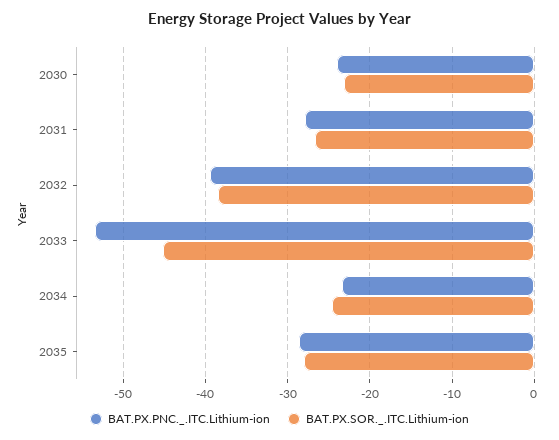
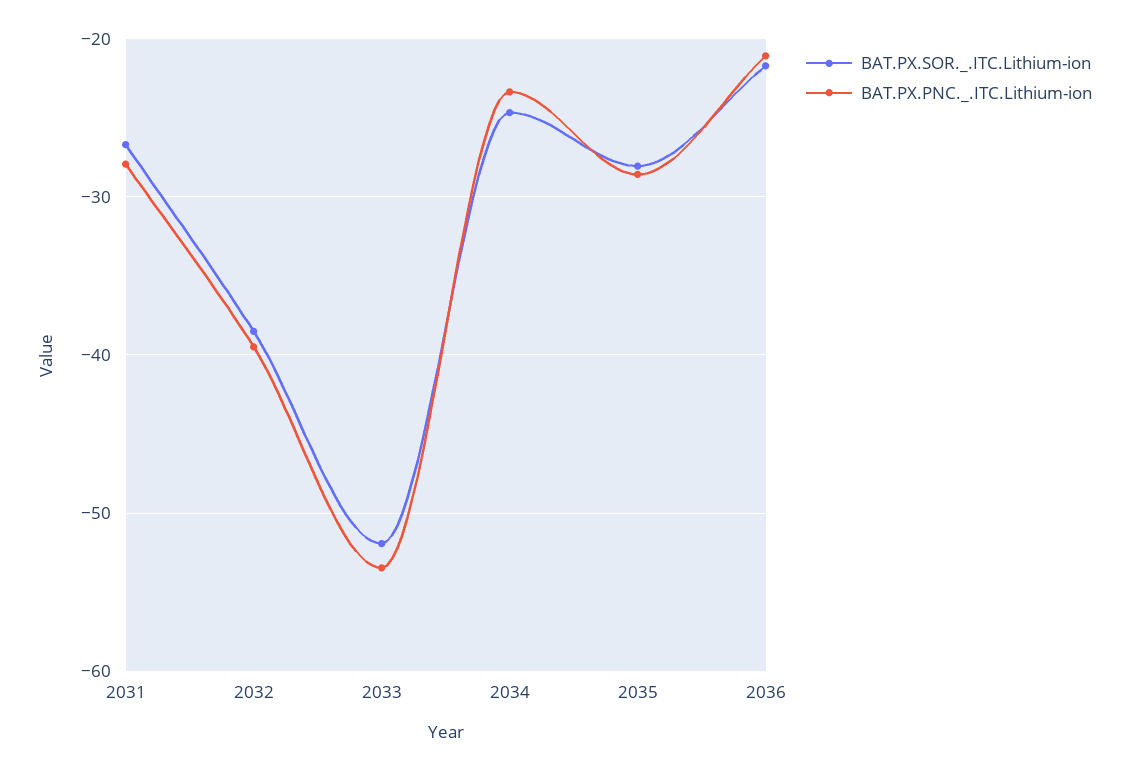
BAT.PX.PNC._.ITC.Lithium-ion, 2030: -24 -> none
BAT.PX.SOR._.ITC.Lithium-ion, 2030: -23 -> none
BAT.PX.SOR._.ITC.Lithium-ion, 2033: -45 -> -52
BAT.PX.SOR._.ITC.Lithium-ion, 2036: none -> -22
BAT.PX.PNC._.ITC.Lithium-ion, 2036: none -> -21

